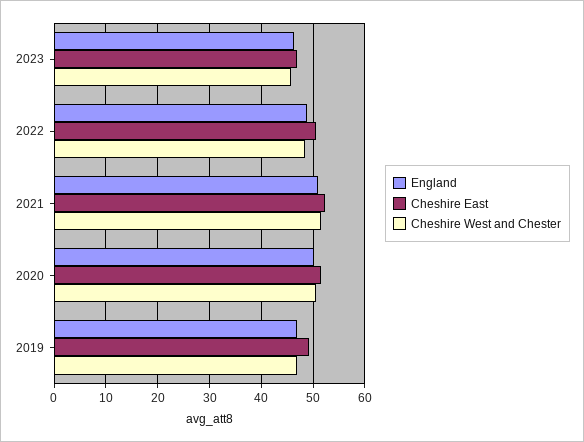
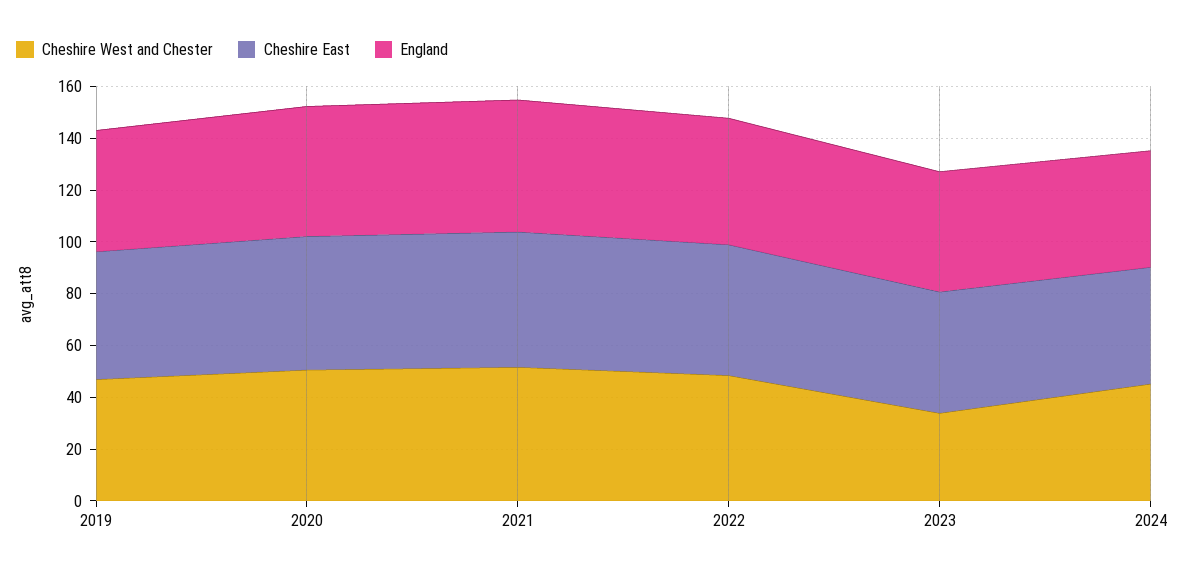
Cheshire West and Chester, 2023: 46 -> 35
Cheshire West and Chester, 2024: none -> 45
Cheshire East, 2024: none -> 45
England, 2024: none -> 45

